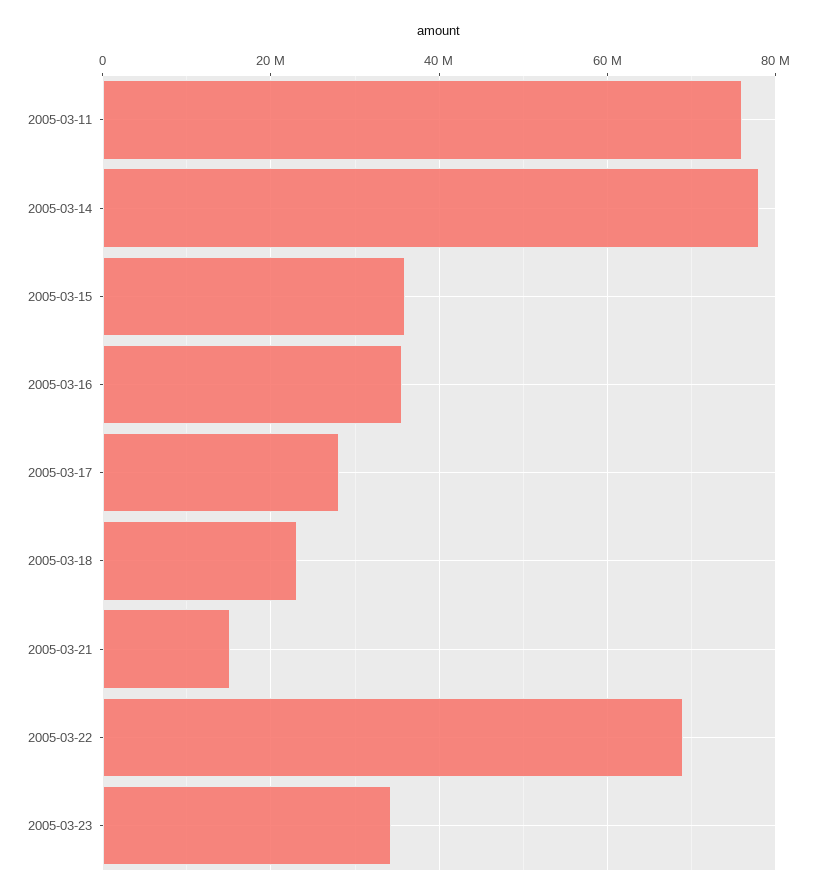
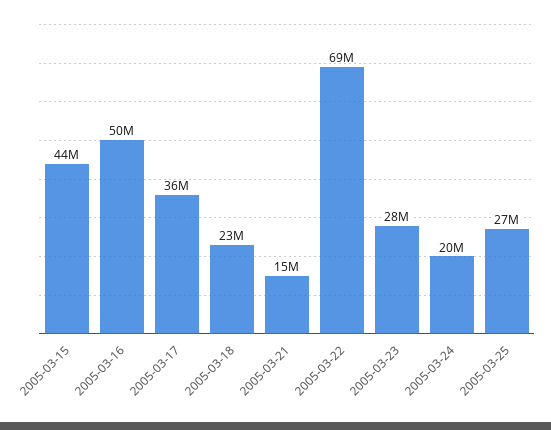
2005-03-11: 76000000 -> none
2005-03-14: 78000000 -> none
2005-03-15: 36000000 -> 44000000
2005-03-16: 36000000 -> 50000000
2005-03-17: 28000000 -> 36000000
2005-03-23: 34000000 -> 28000000
2005-03-24: none -> 20000000
2005-03-25: none -> 27000000

